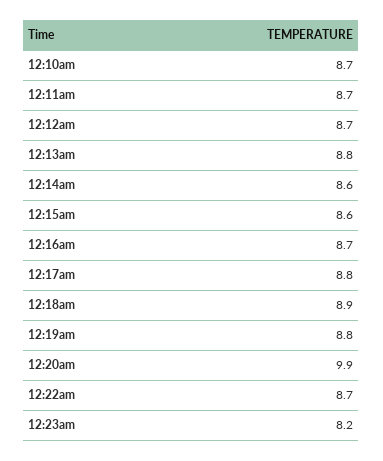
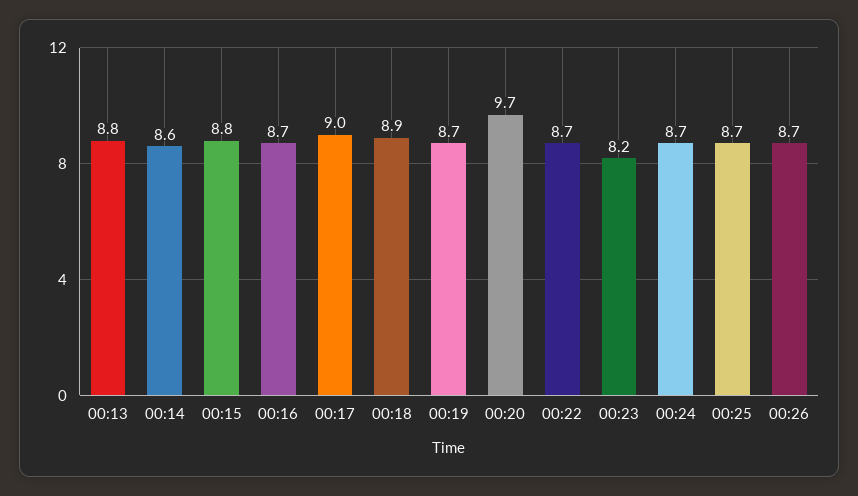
12:10am: 8.7 -> none
12:11am: 8.7 -> none
12:12am: 8.7 -> none
12:15am: 8.6 -> 8.8
12:17am: 8.8 -> 9
12:19am: 8.8 -> 8.7
12:20am: 9.9 -> 9.7
00:24: none -> 8.7
00:25: none -> 8.7
00:26: none -> 8.7

